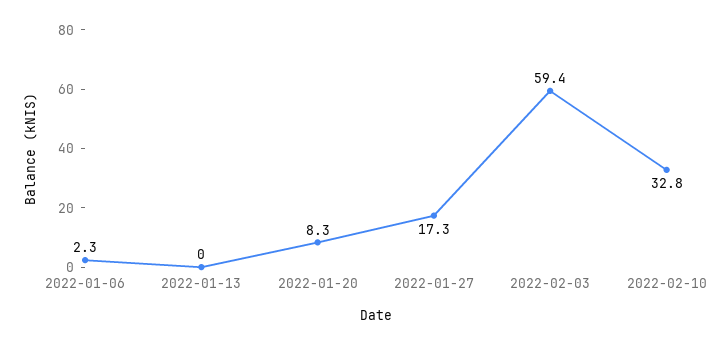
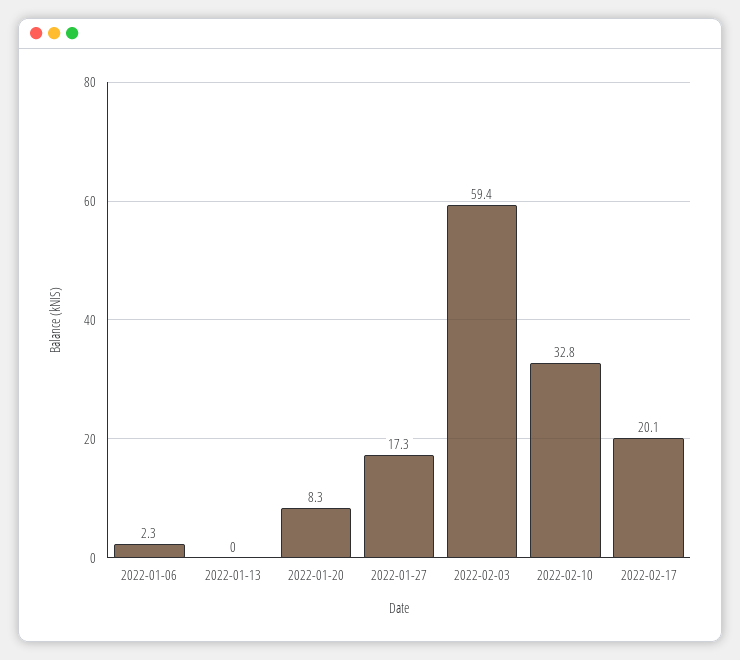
2022-02-17: none -> 20.1

